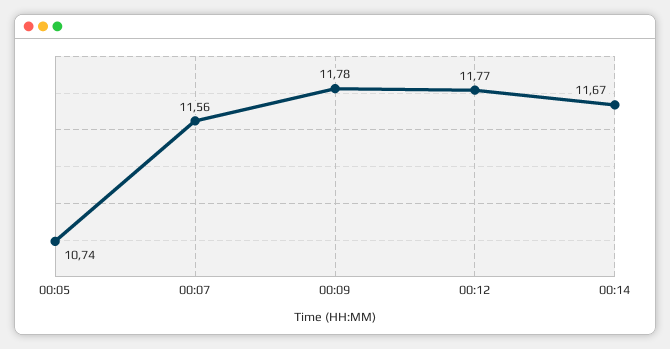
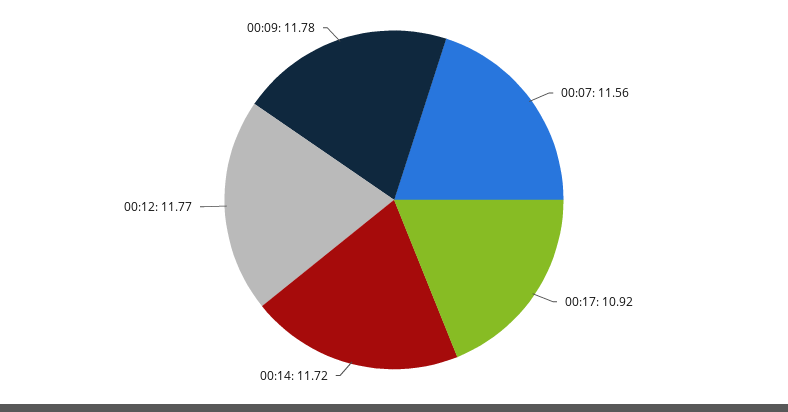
00:05: 10.74 -> none
00:14: 11.67 -> 11.72
00:17: none -> 10.92

